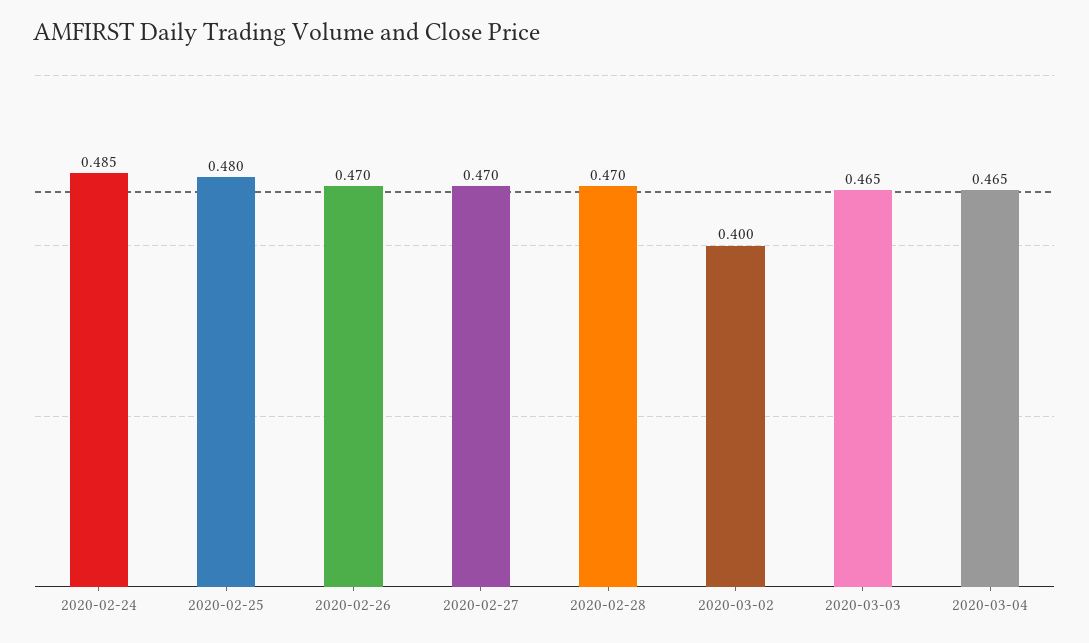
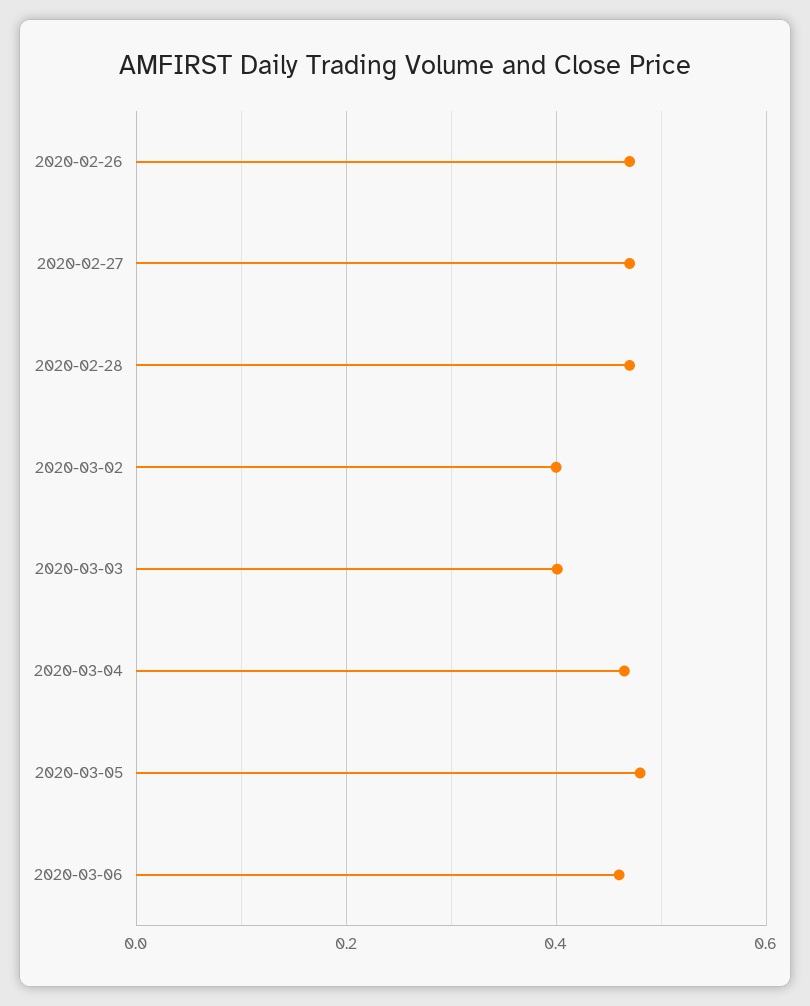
2020-02-24: 0.485 -> none
2020-02-25: 0.48 -> none
2020-03-03: 0.465 -> 0.4
2020-03-05: none -> 0.48
2020-03-06: none -> 0.46

